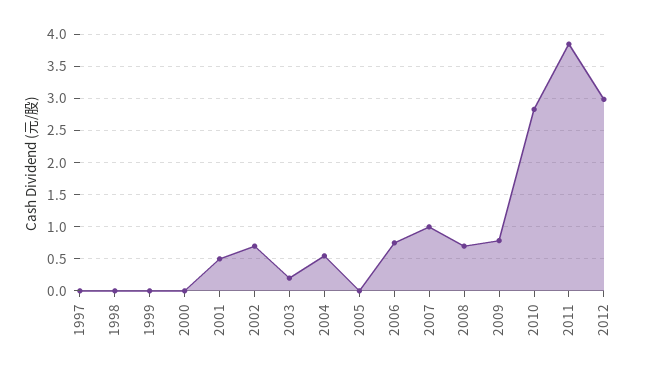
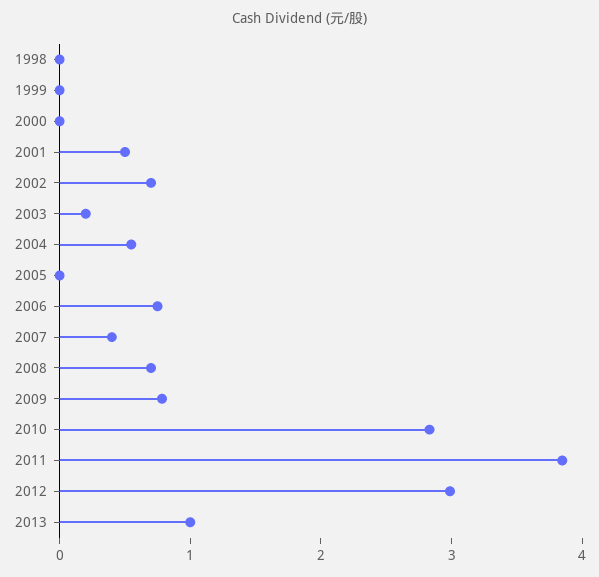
1997: 0 -> none
2007: 1 -> 0.4
2013: none -> 1

